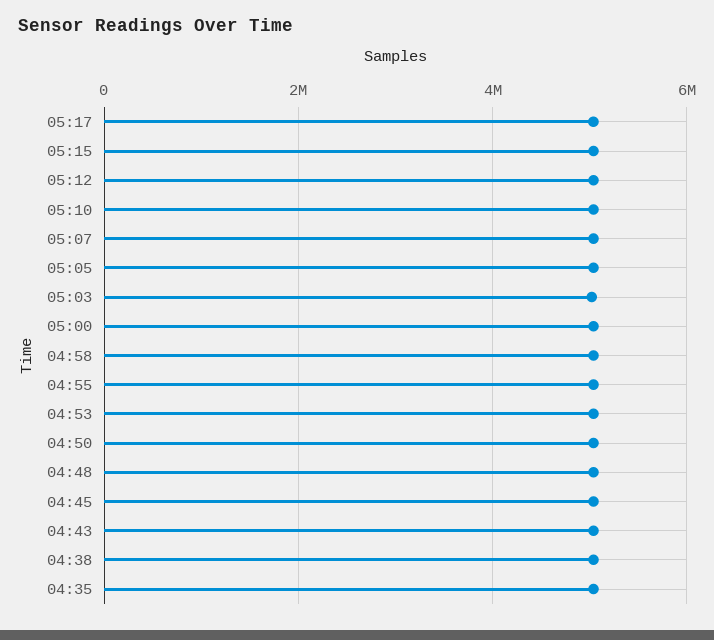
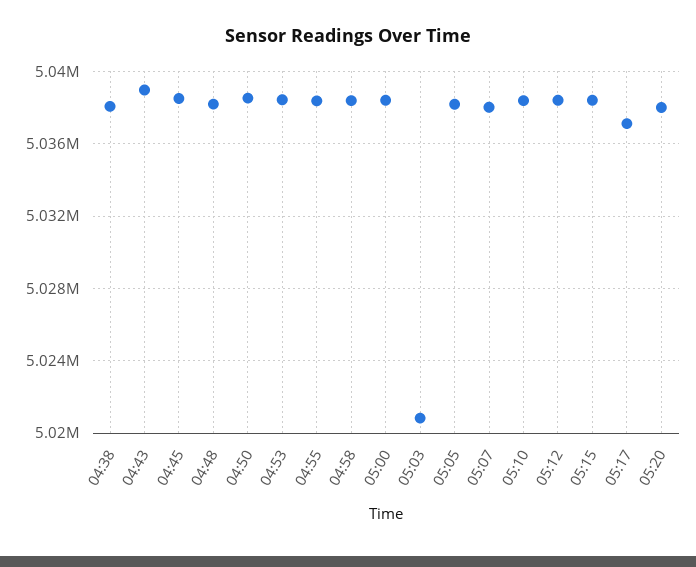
04:35: 5000000 -> none
05:20: none -> 5038000

